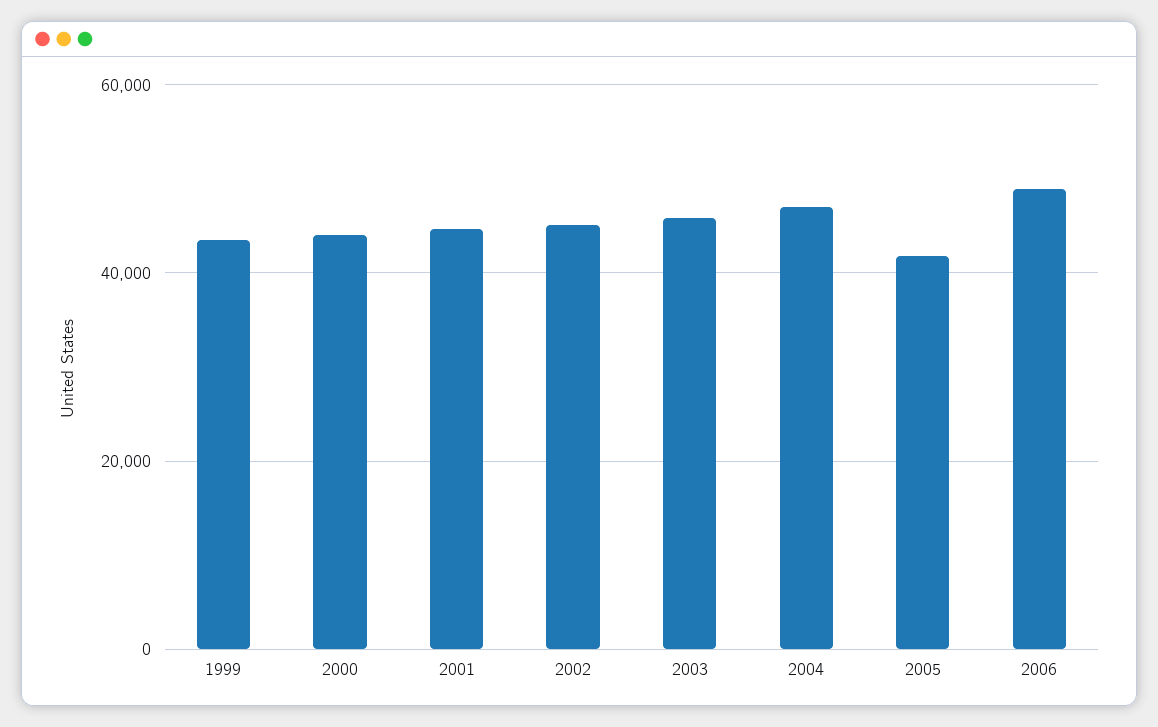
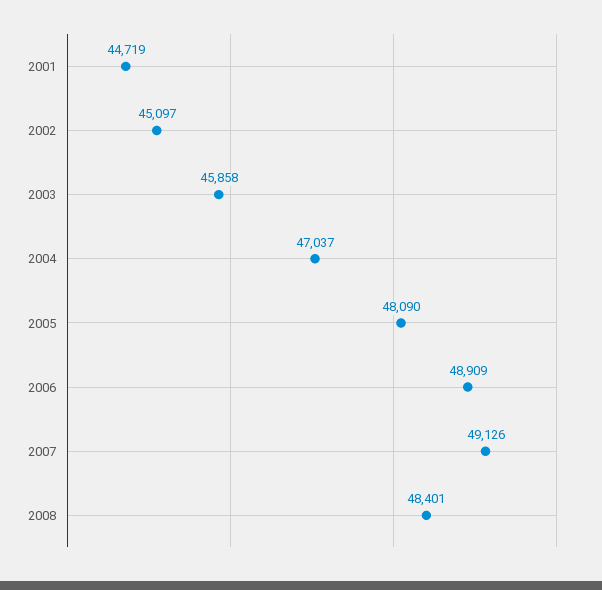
1999: 44000 -> none
2000: 44000 -> none
2005: 42000 -> 48090
2007: none -> 49126
2008: none -> 48401

